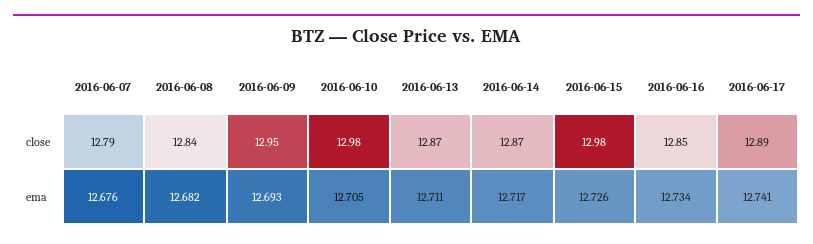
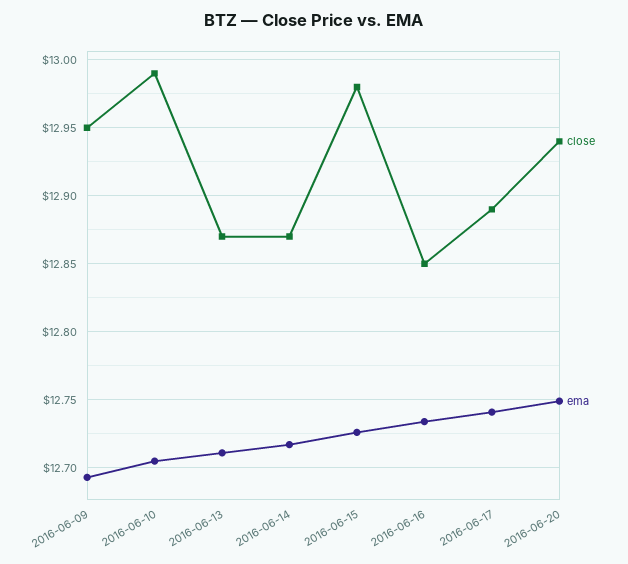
close, 2016-06-07: 12.79 -> none
close, 2016-06-08: 12.84 -> none
close, 2016-06-10: 12.98 -> 12.99
ema, 2016-06-07: 12.676 -> none
ema, 2016-06-08: 12.682 -> none
close, 2016-06-20: none -> 12.94
ema, 2016-06-20: none -> 12.75

